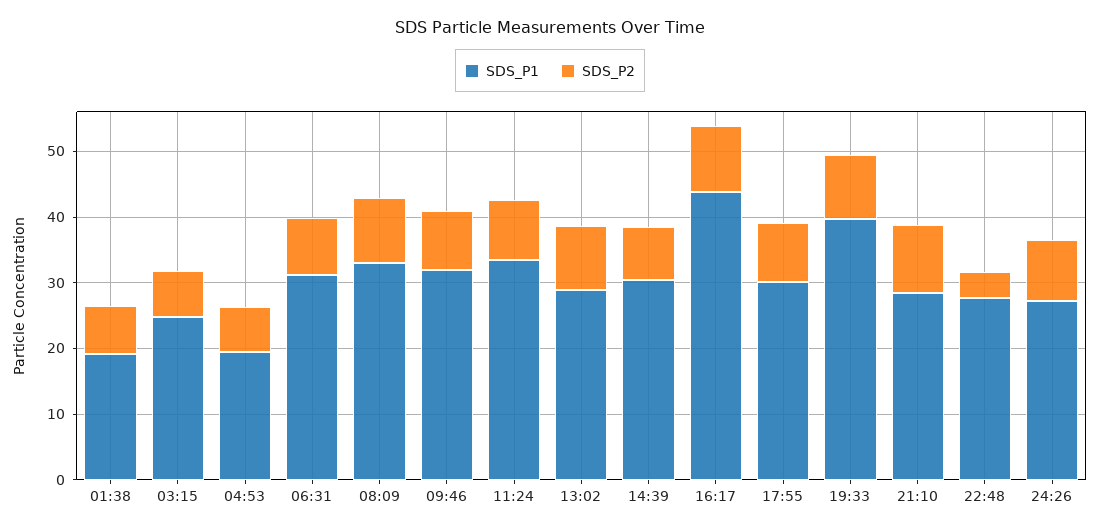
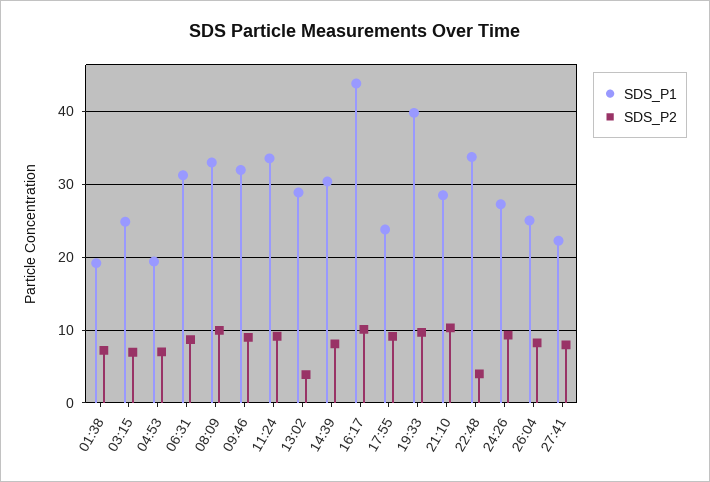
SDS_P2, 13:02: 10 -> 4
SDS_P1, 17:55: 30 -> 24
SDS_P1, 22:48: 28 -> 34
SDS_P1, 26:04: none -> 25
SDS_P2, 26:04: none -> 8
SDS_P1, 27:41: none -> 22
SDS_P2, 27:41: none -> 8

